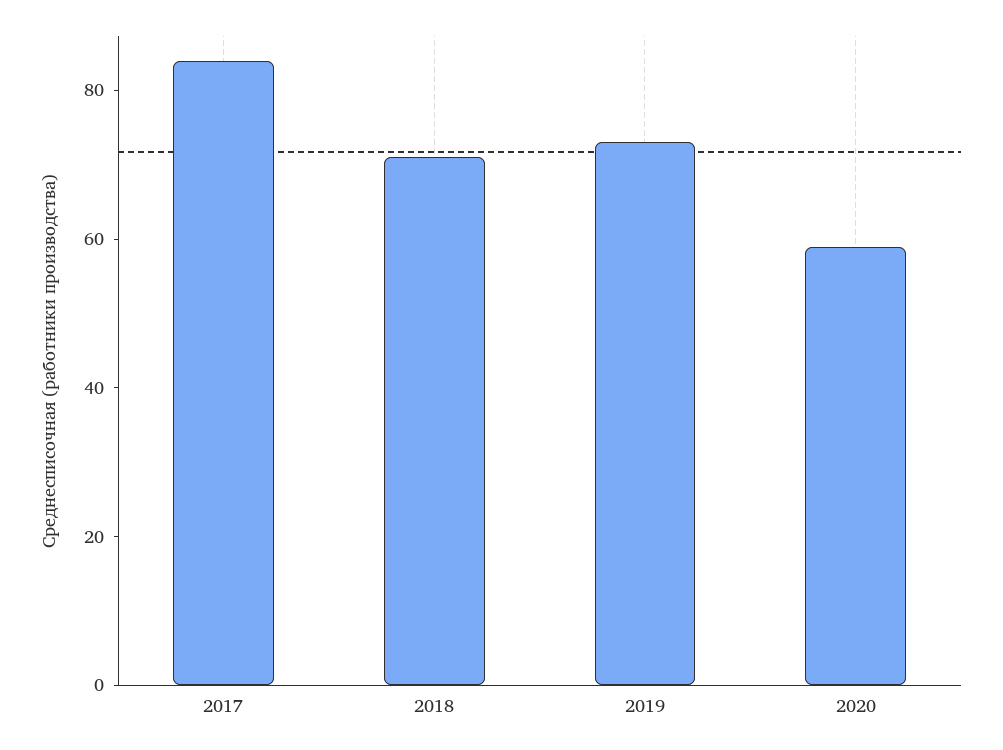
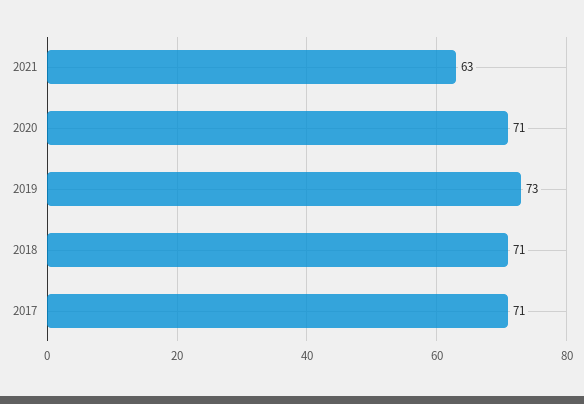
2017: 85 -> 71
2020: 60 -> 71
2021: none -> 63

